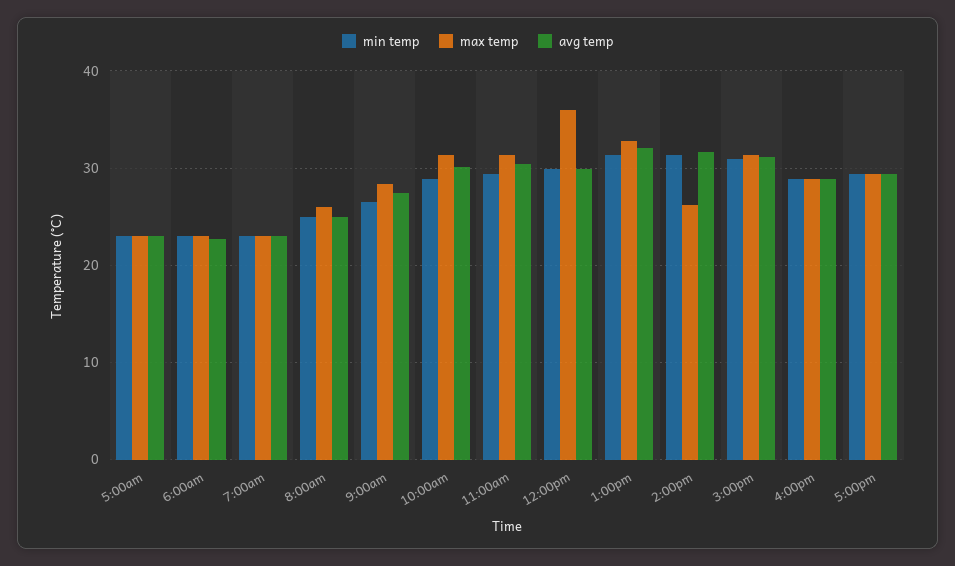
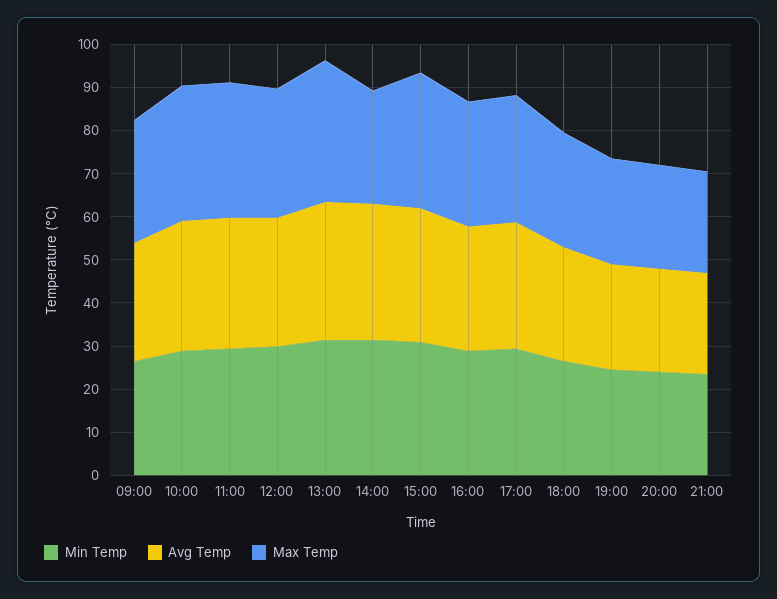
min temp, 5:00am: 23 -> none
max temp, 5:00am: 23 -> none
avg temp, 5:00am: 23 -> none
min temp, 6:00am: 23 -> none
max temp, 6:00am: 23 -> none
avg temp, 6:00am: 23 -> none
min temp, 7:00am: 23 -> none
max temp, 7:00am: 23 -> none
avg temp, 7:00am: 23 -> none
min temp, 8:00am: 25 -> none
max temp, 8:00am: 26 -> none
avg temp, 8:00am: 25 -> none
max temp, 12:00pm: 36 -> 30
min temp, 18:00: none -> 26
avg temp, 18:00: none -> 26
max temp, 18:00: none -> 26
min temp, 19:00: none -> 24
avg temp, 19:00: none -> 24
max temp, 19:00: none -> 24
min temp, 20:00: none -> 24
avg temp, 20:00: none -> 24
max temp, 20:00: none -> 24
min temp, 21:00: none -> 24
avg temp, 21:00: none -> 24
max temp, 21:00: none -> 24

